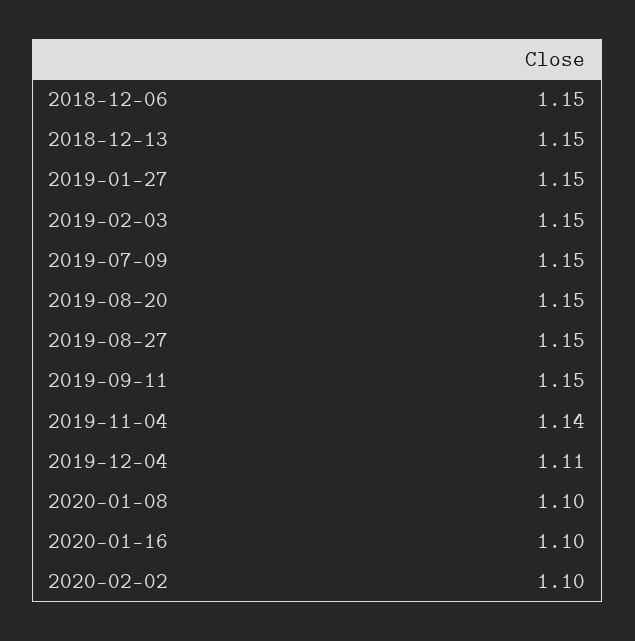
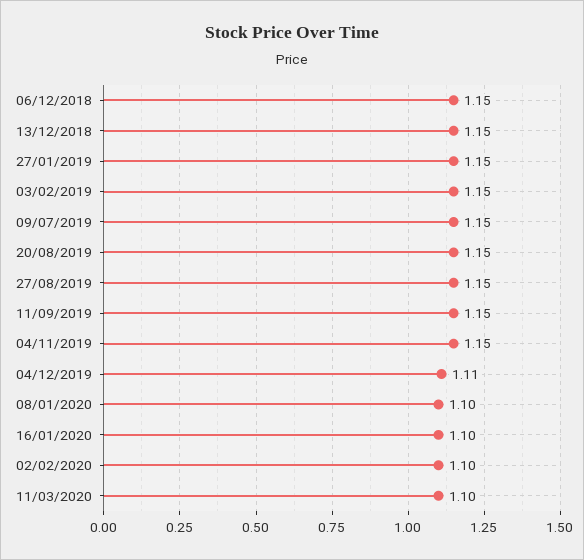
2019-11-04: 1.14 -> 1.15
11/03/2020: none -> 1.1

